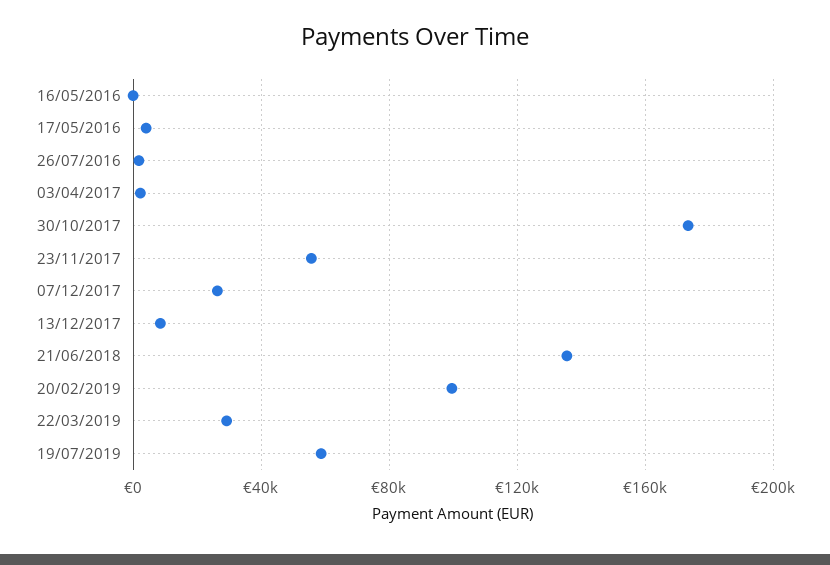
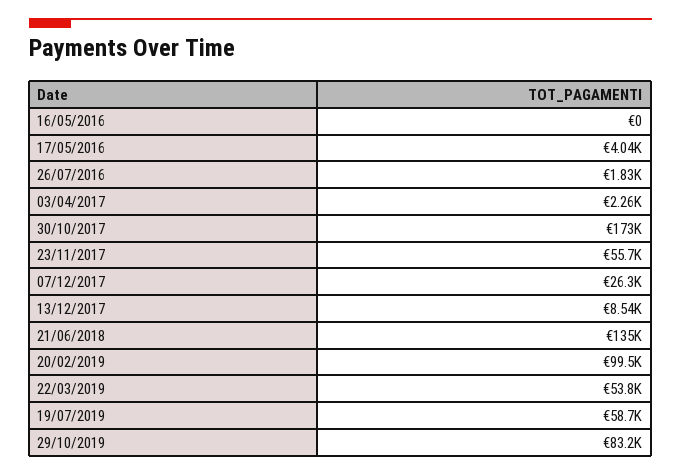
22/03/2019: 30000 -> 53800
29/10/2019: none -> 83200

